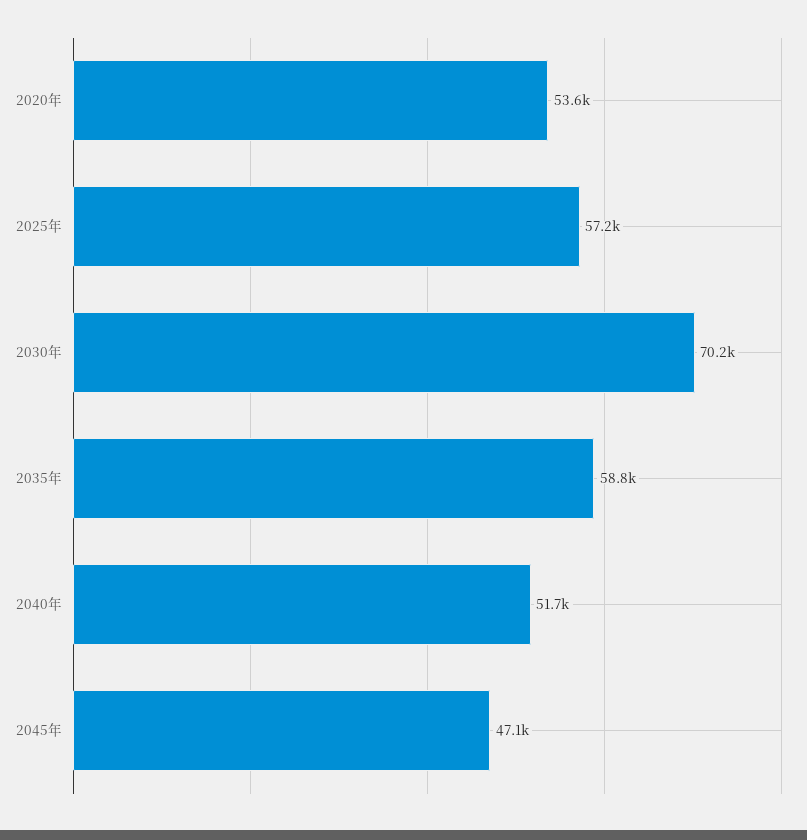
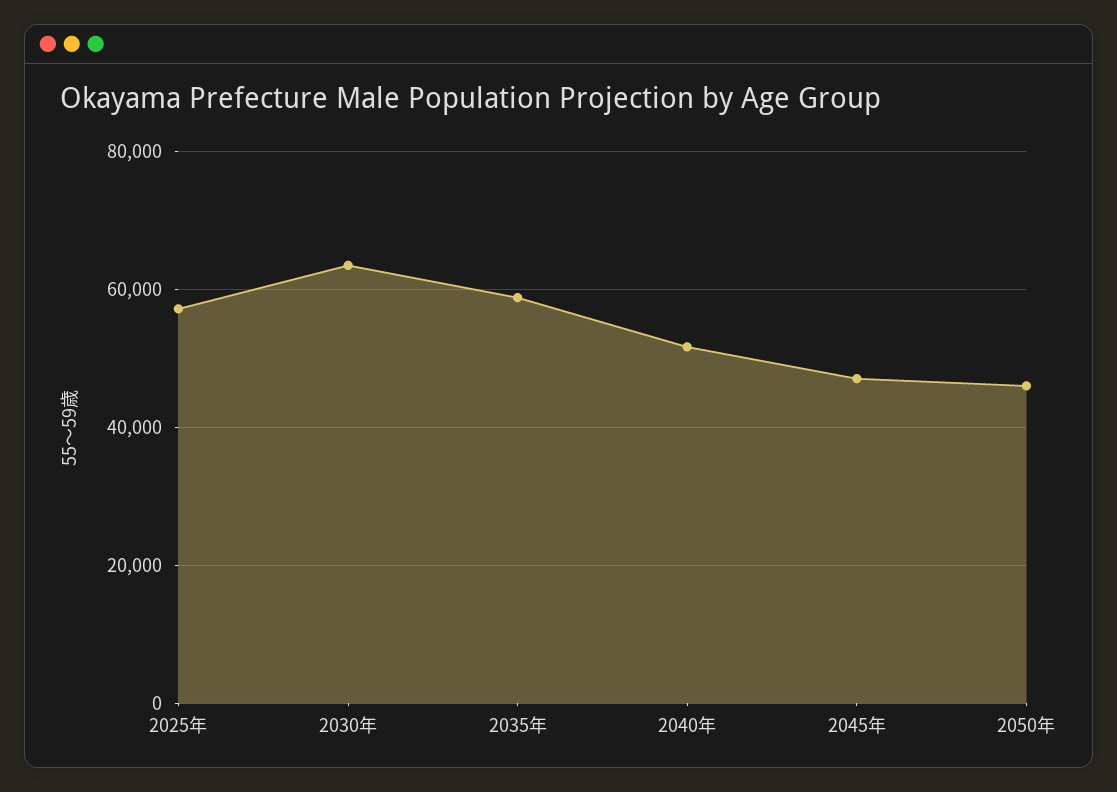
2020年: 53600 -> none
2030年: 70200 -> 64000
2050年: none -> 46000

